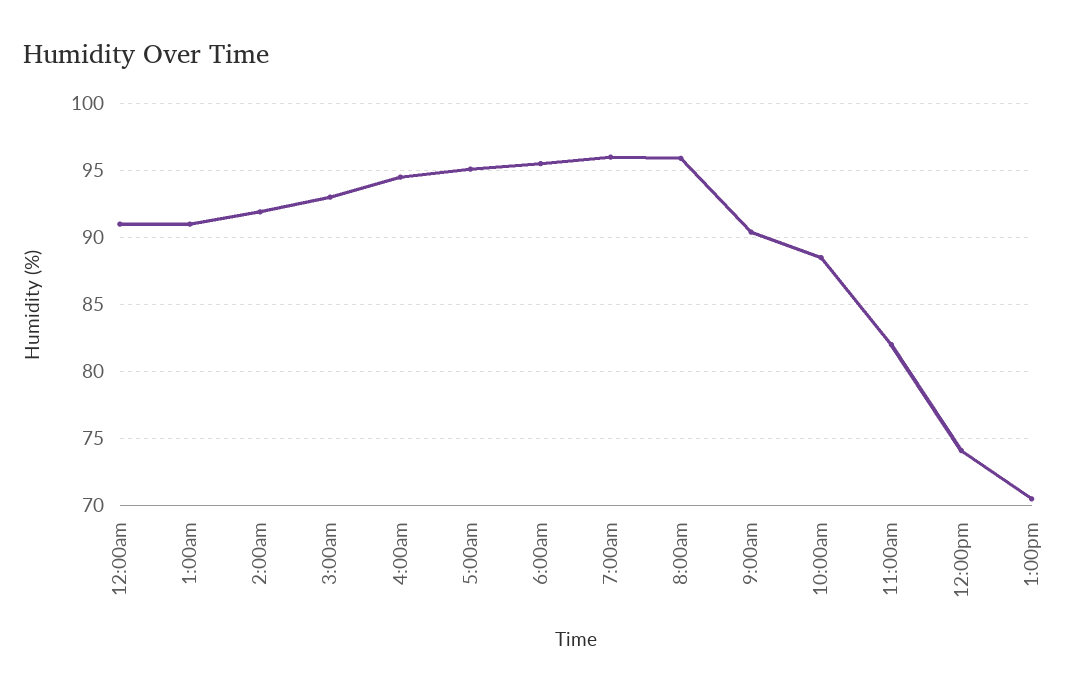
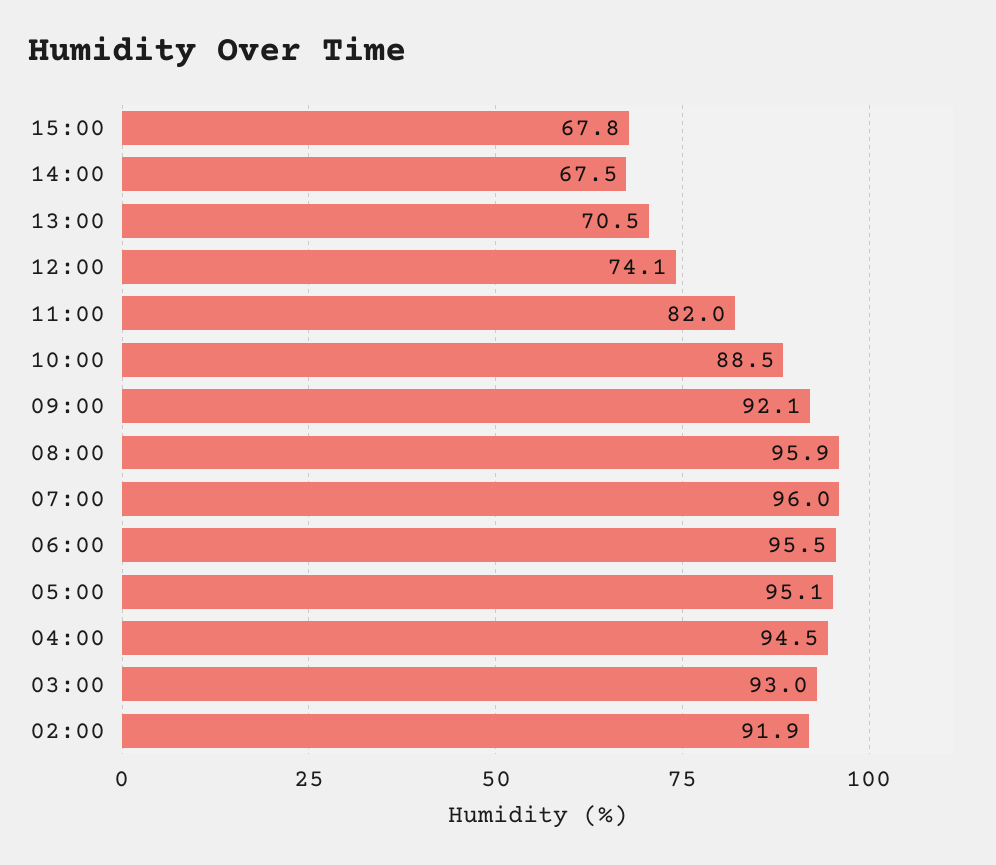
12:00am: 91 -> none
1:00am: 91 -> none
9:00am: 90.5 -> 92.1
15:00: none -> 67.8
14:00: none -> 67.5

